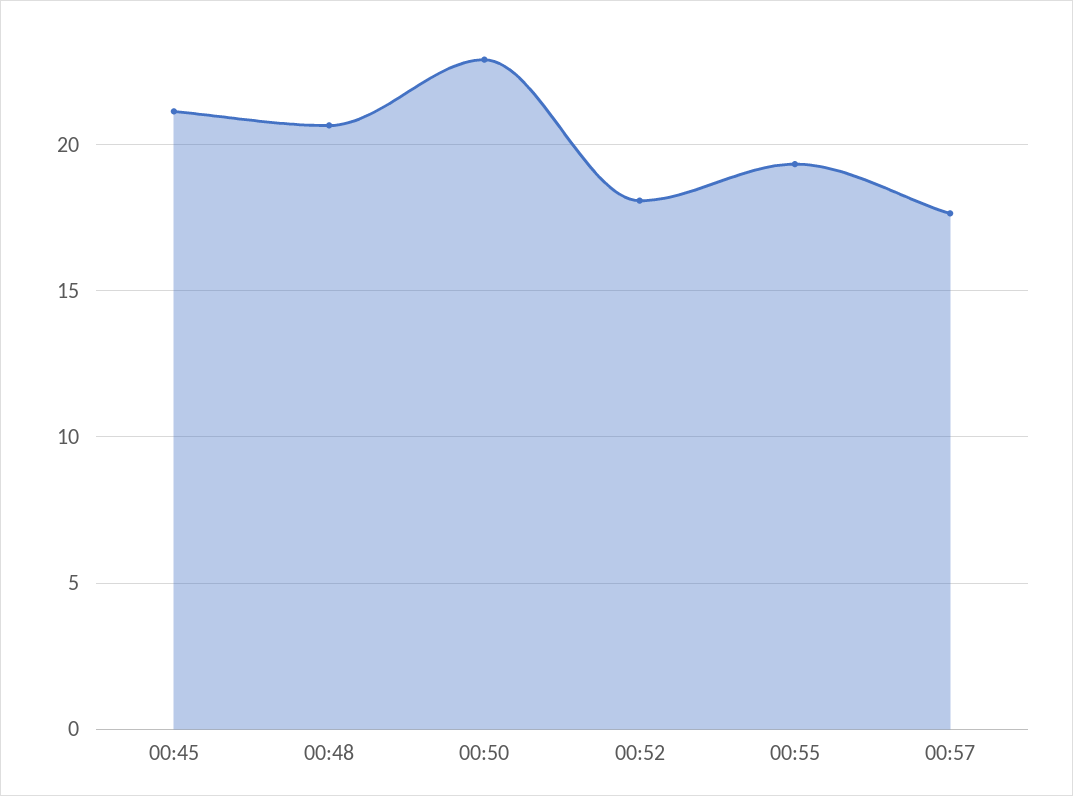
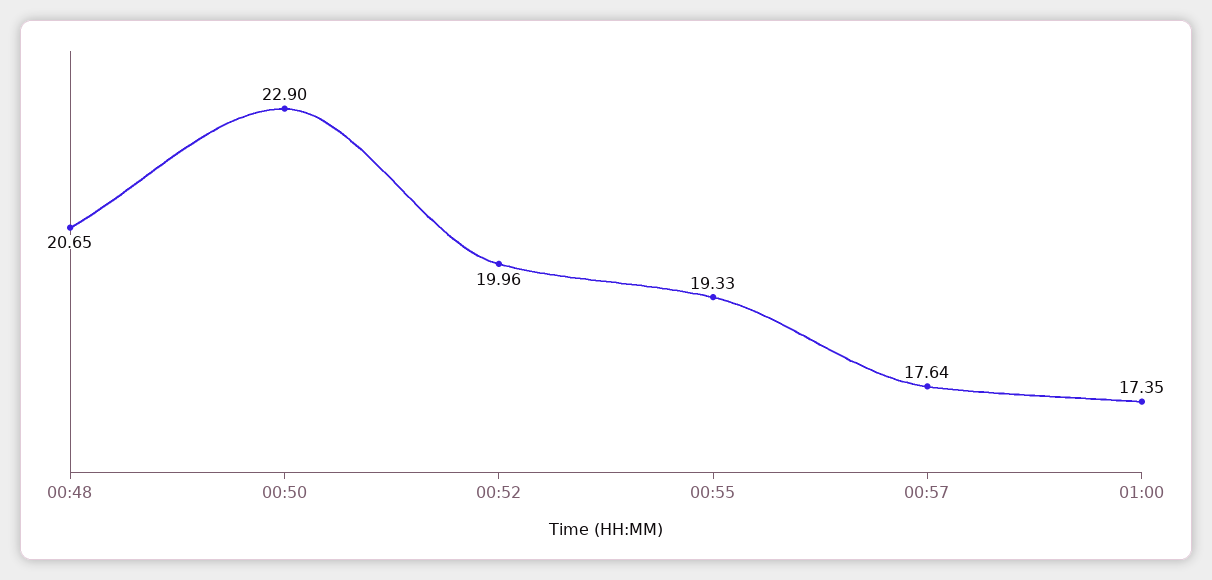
00:45: 21 -> none
00:52: 18 -> 19.96
01:00: none -> 17.35

